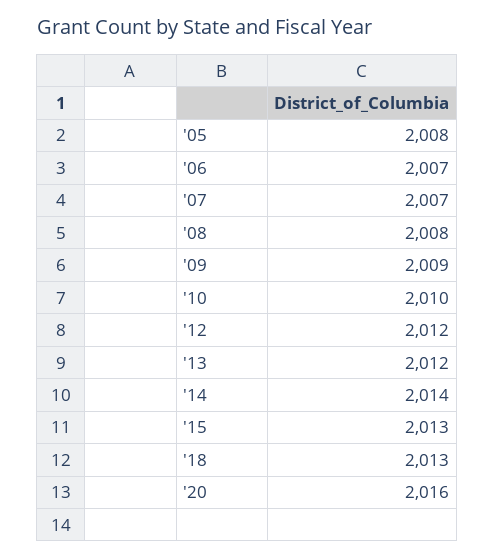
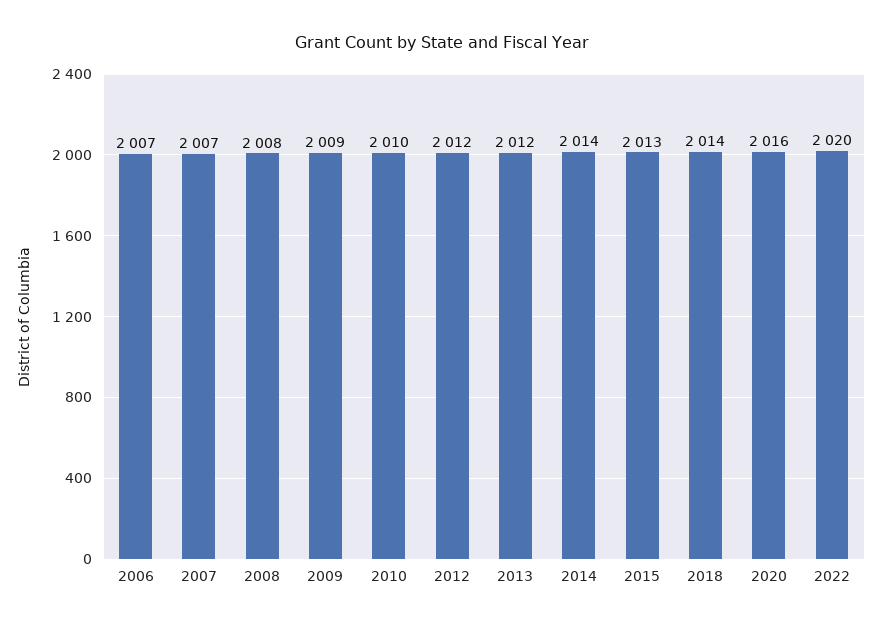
'05: 2008 -> none
'18: 2013 -> 2014
2022: none -> 2020

